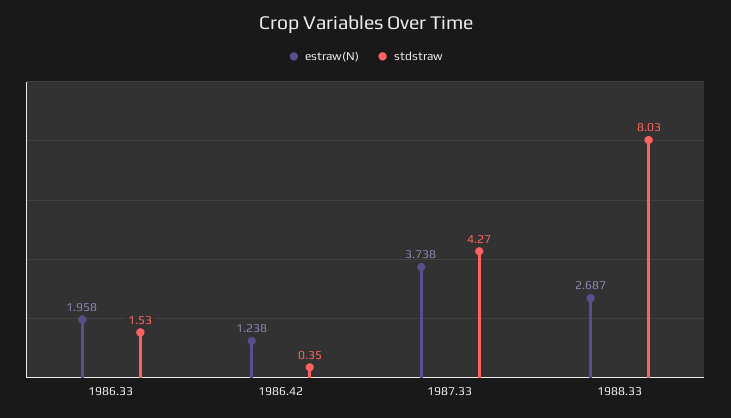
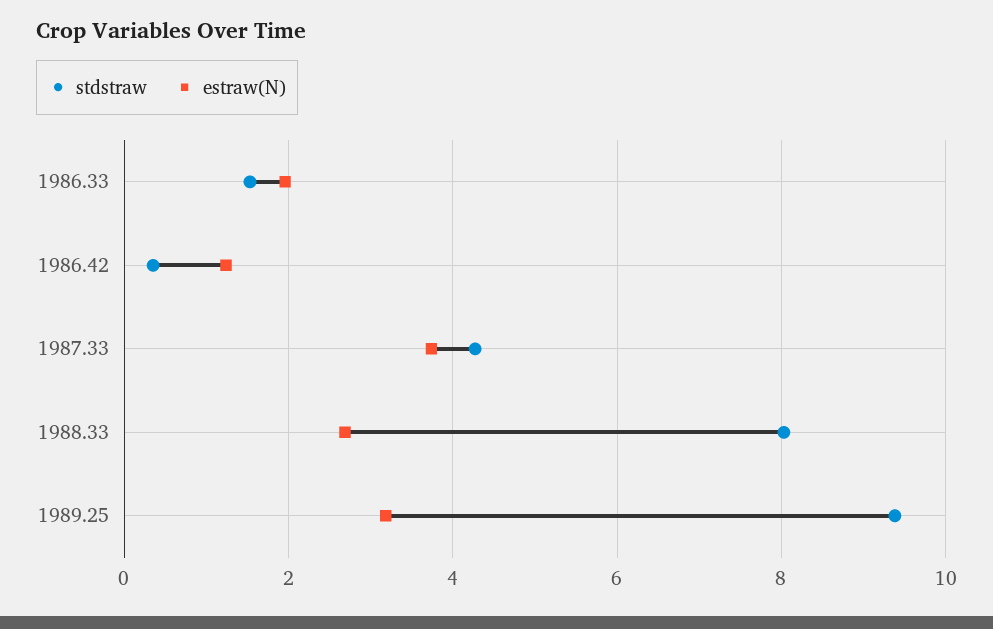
stdstraw, 1989.25: none -> 9.4
estraw(N), 1989.25: none -> 3.2

